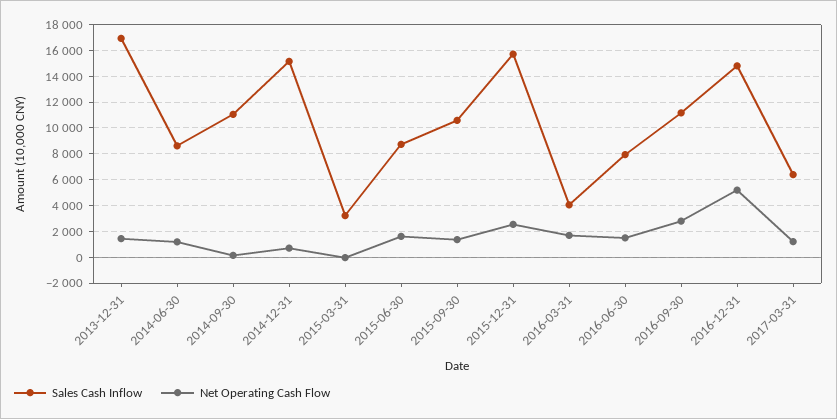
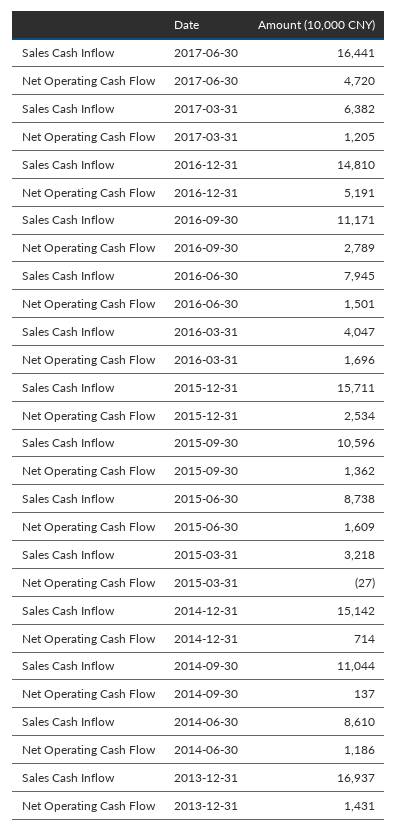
Sales Cash Inflow, 2017-06-30: none -> 16441
Net Operating Cash Flow, 2017-06-30: none -> 4720

